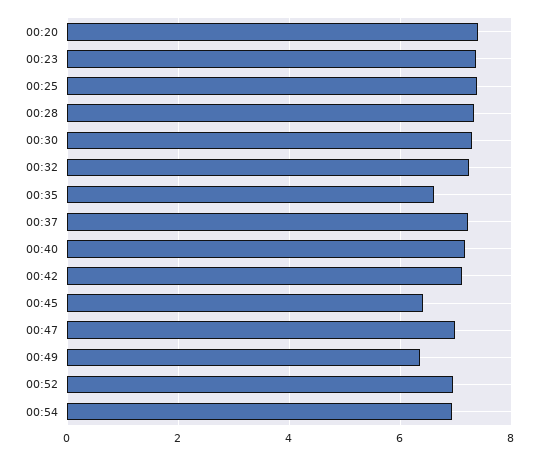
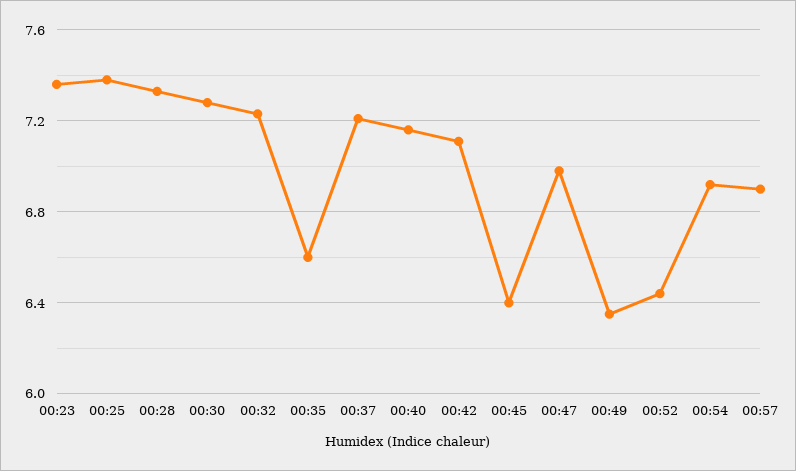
00:20: 7.4 -> none
00:52: 7 -> 6.45
00:57: none -> 6.9

